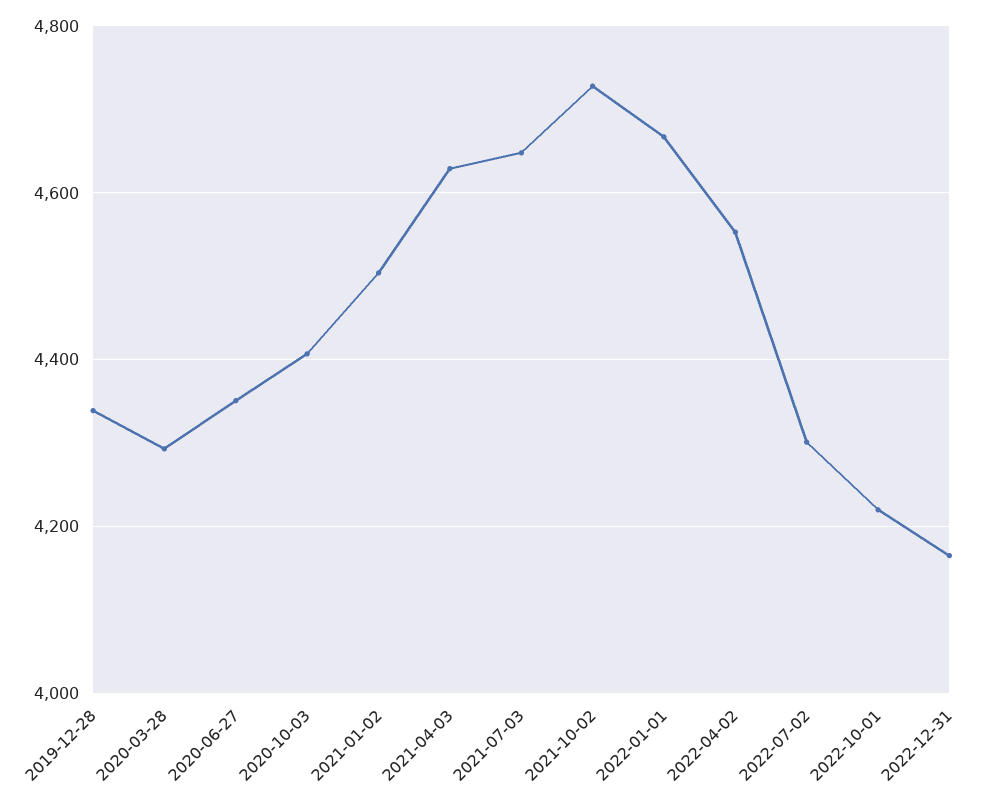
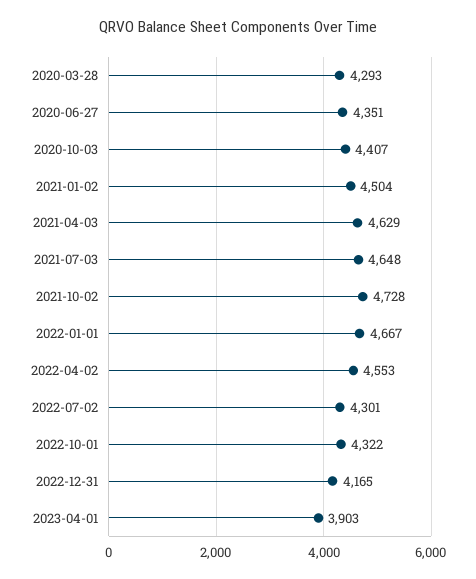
2019-12-28: 4340 -> none
2022-10-01: 4220 -> 4322
2023-04-01: none -> 3903

